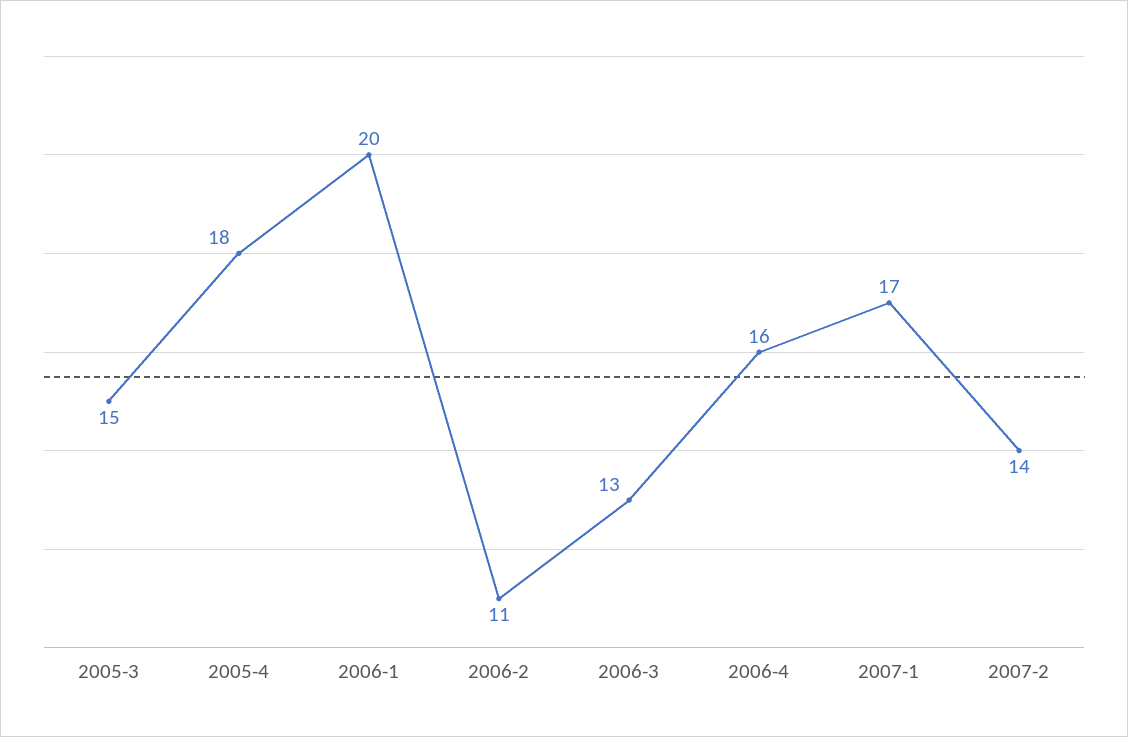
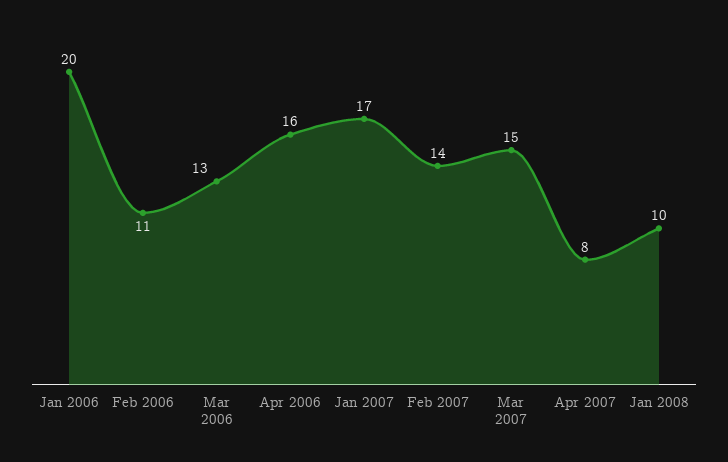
2005-3: 15 -> none
2005-4: 18 -> none
Mar 2007: none -> 15
Apr 2007: none -> 8
Jan 2008: none -> 10

